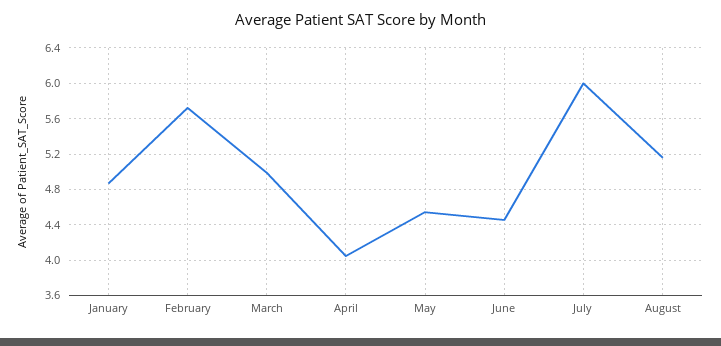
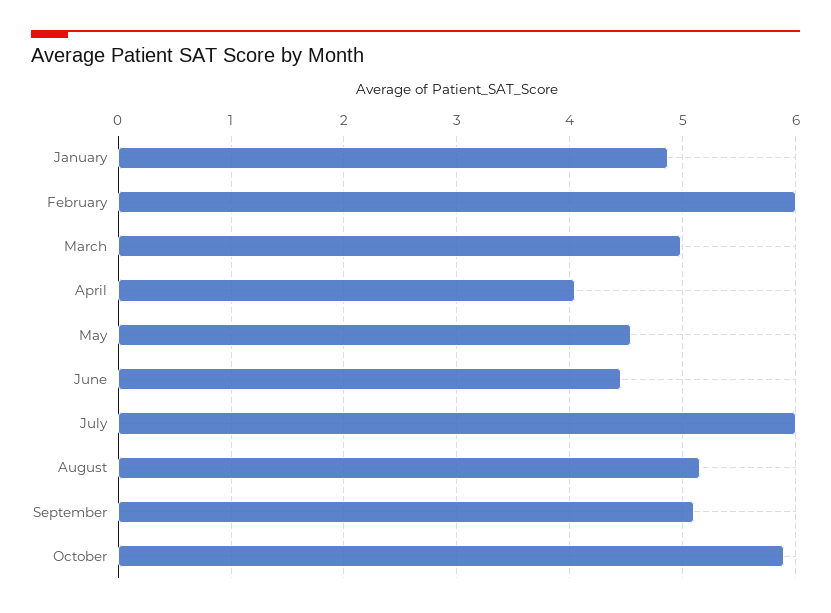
February: 5.7 -> 6
September: none -> 5.1
October: none -> 5.9

